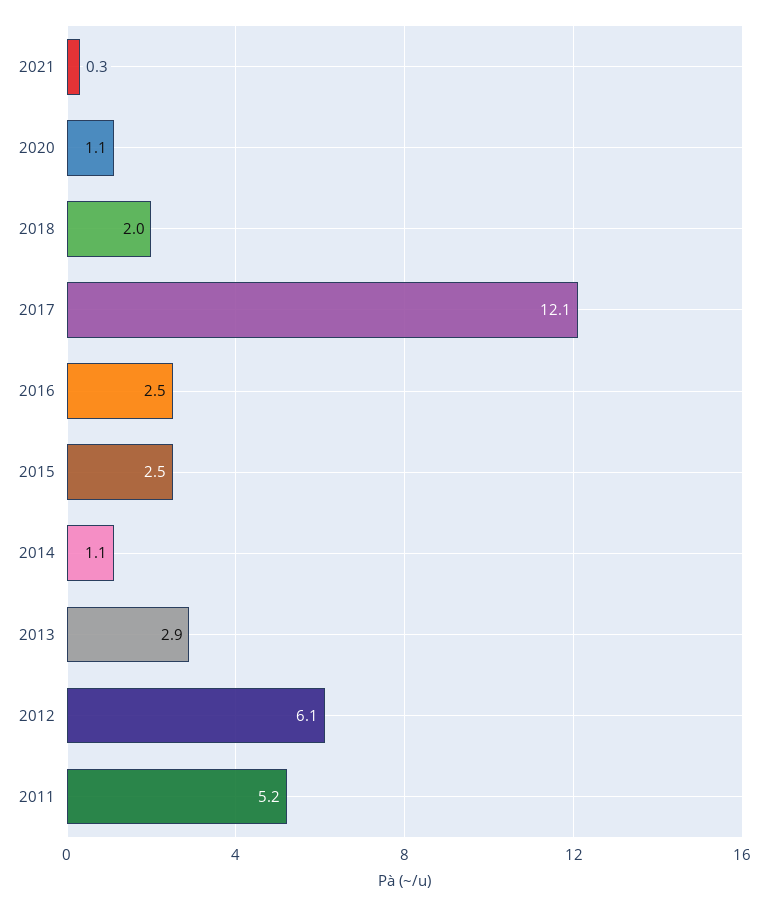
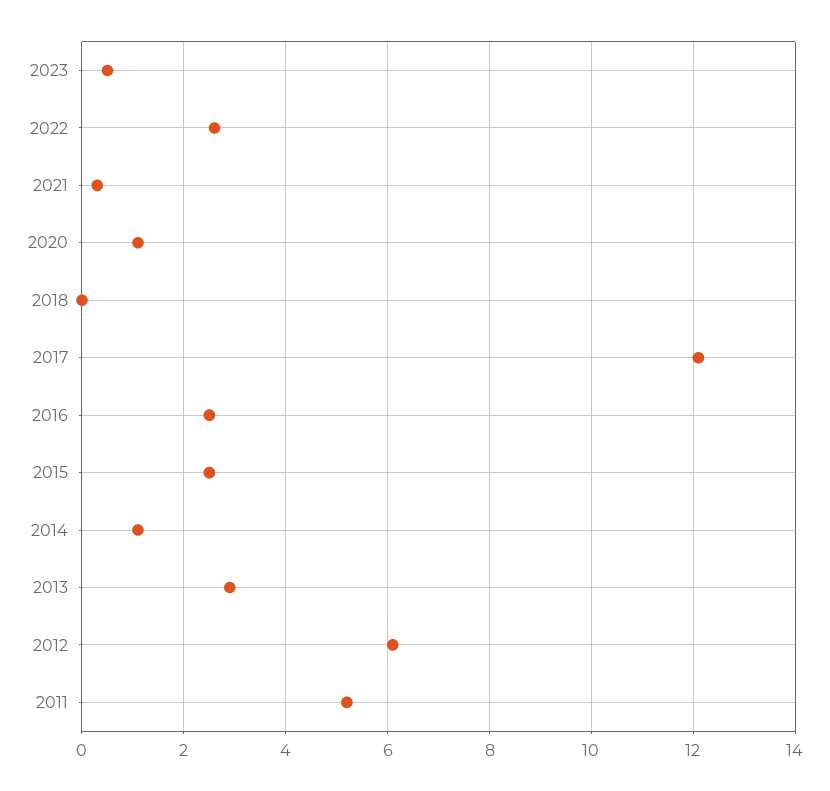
2018: 2 -> 0
2023: none -> 0.5
2022: none -> 2.5

